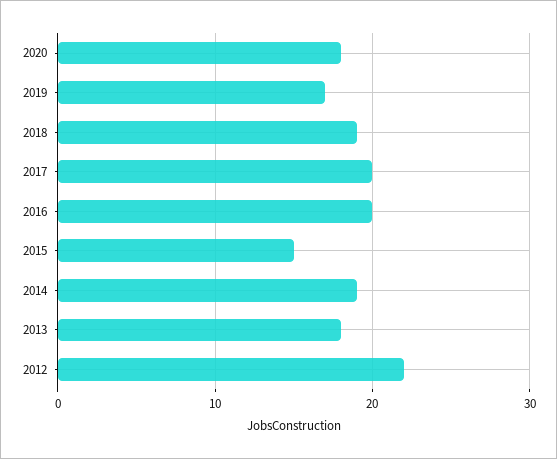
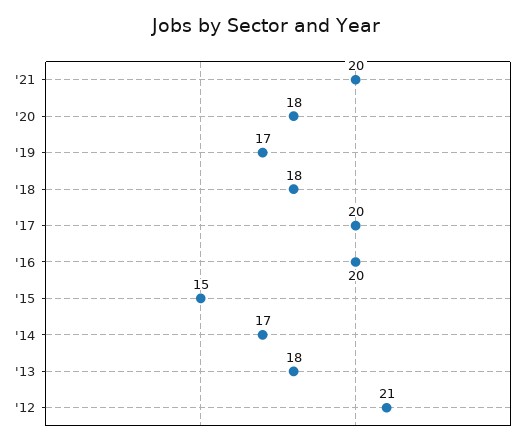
2018: 19 -> 18
2014: 19 -> 17
2012: 22 -> 21
'21: none -> 20

